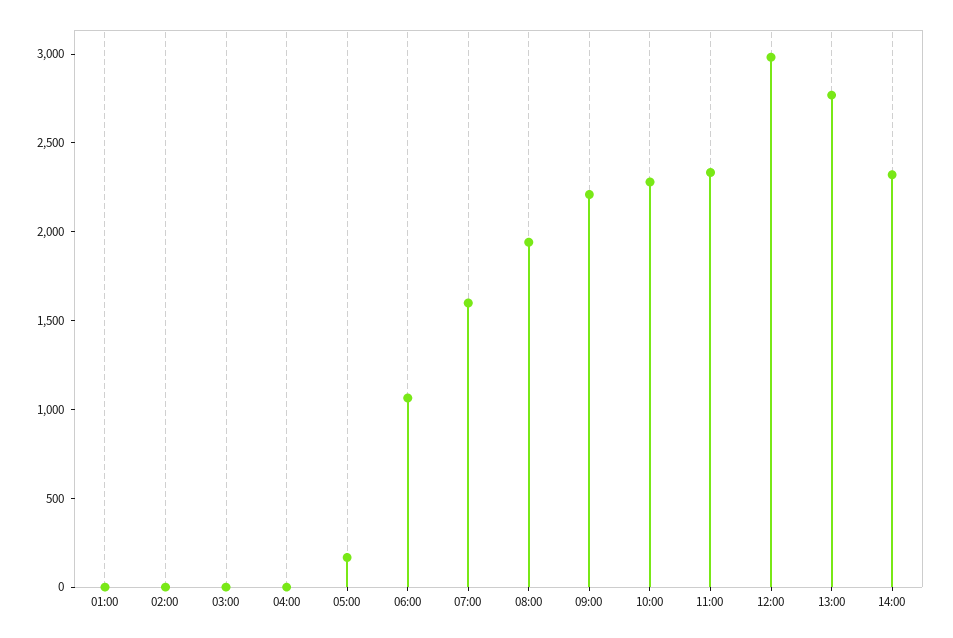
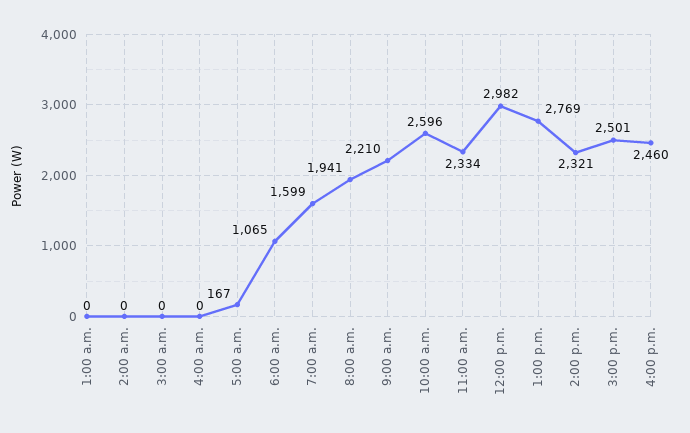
10:00: 2300 -> 2596
3:00 p.m.: none -> 2501
4:00 p.m.: none -> 2460

